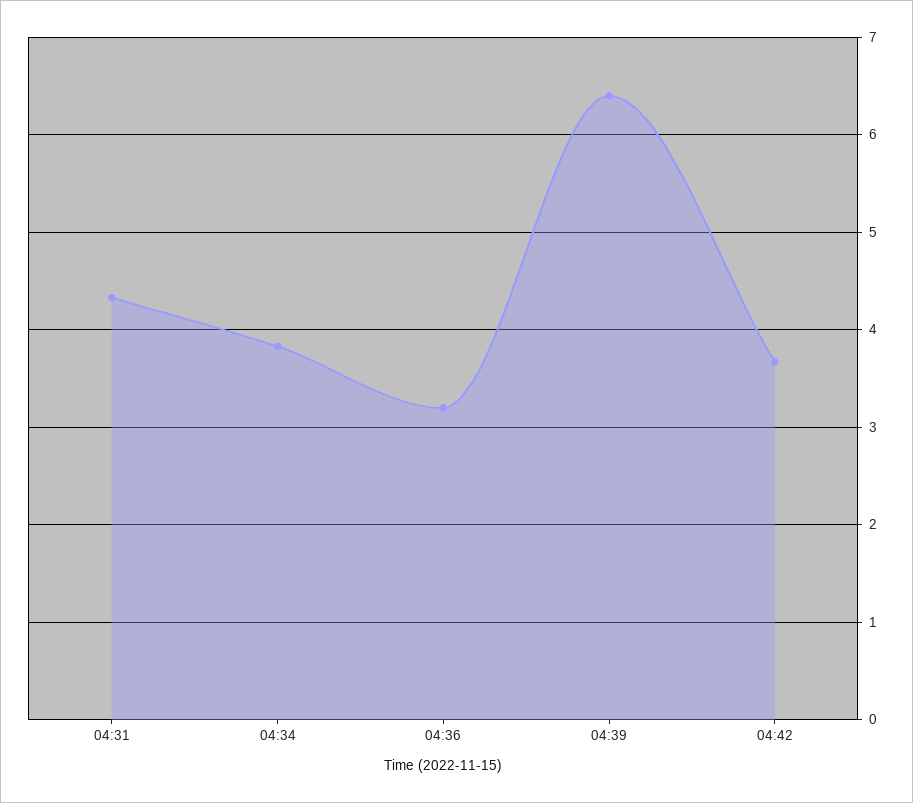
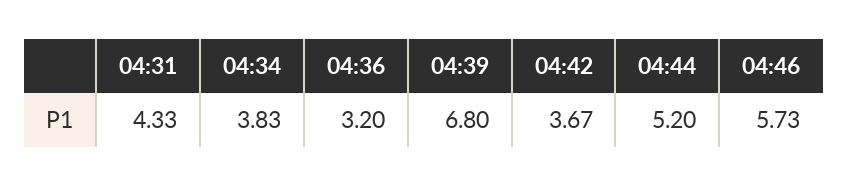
04:39: 6.4 -> 6.8
04:44: none -> 5.2
04:46: none -> 5.73

